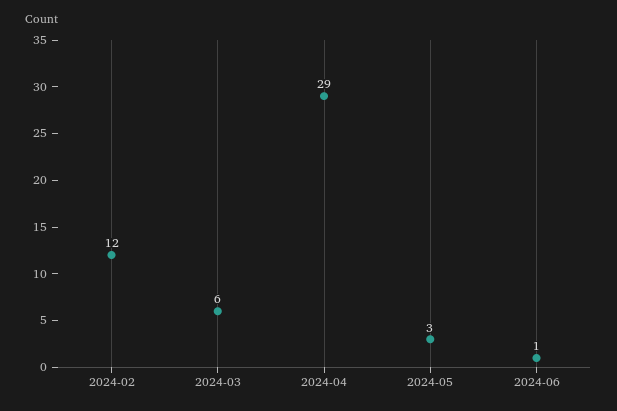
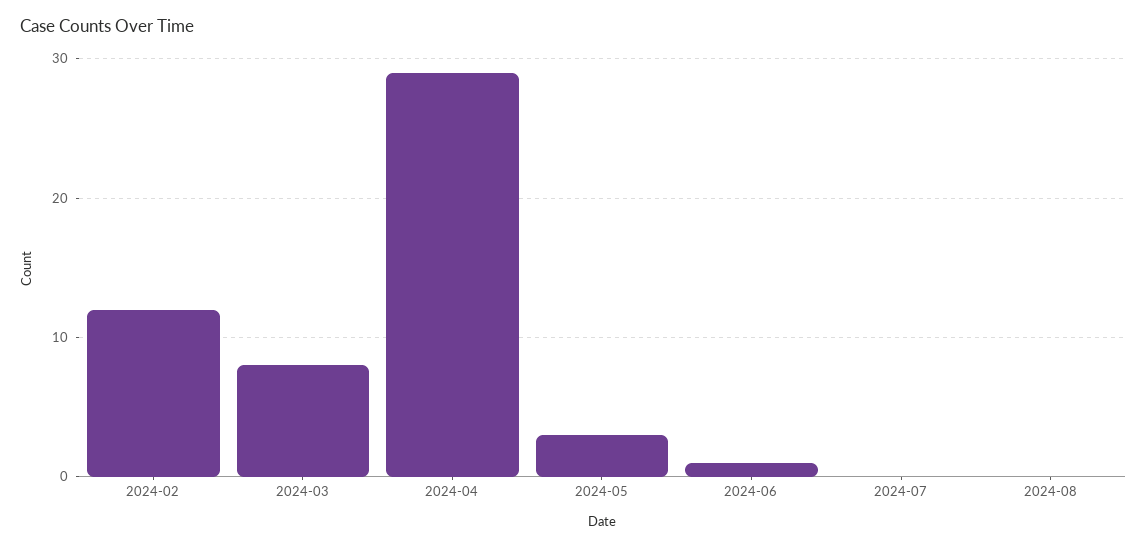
2024-03: 6 -> 8
2024-07: none -> 0
2024-08: none -> 0

